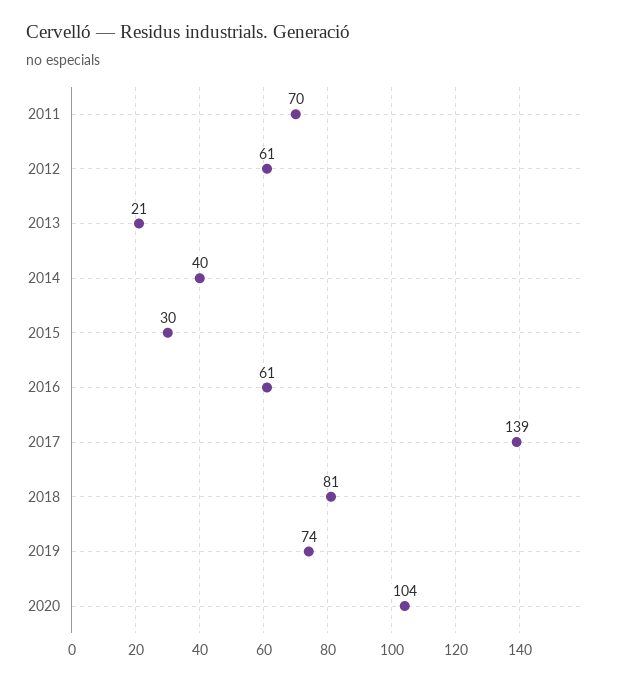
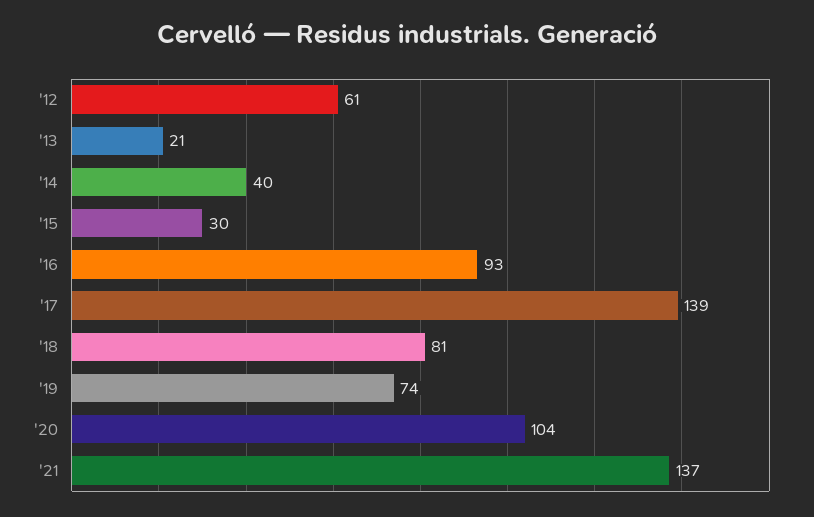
2011: 70 -> none
2016: 61 -> 93
'21: none -> 137

